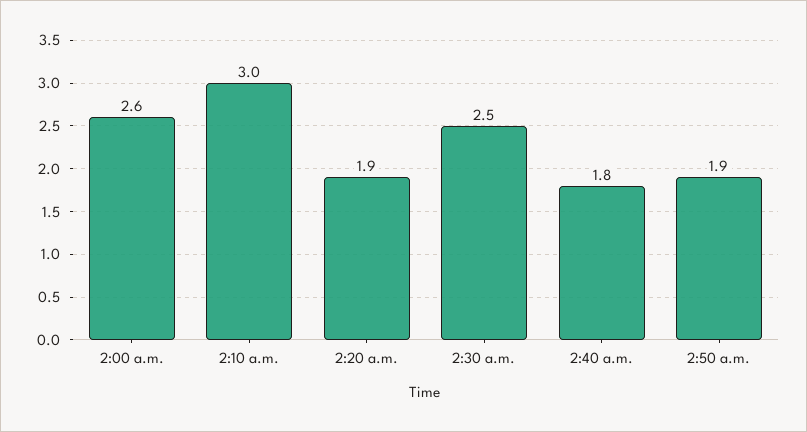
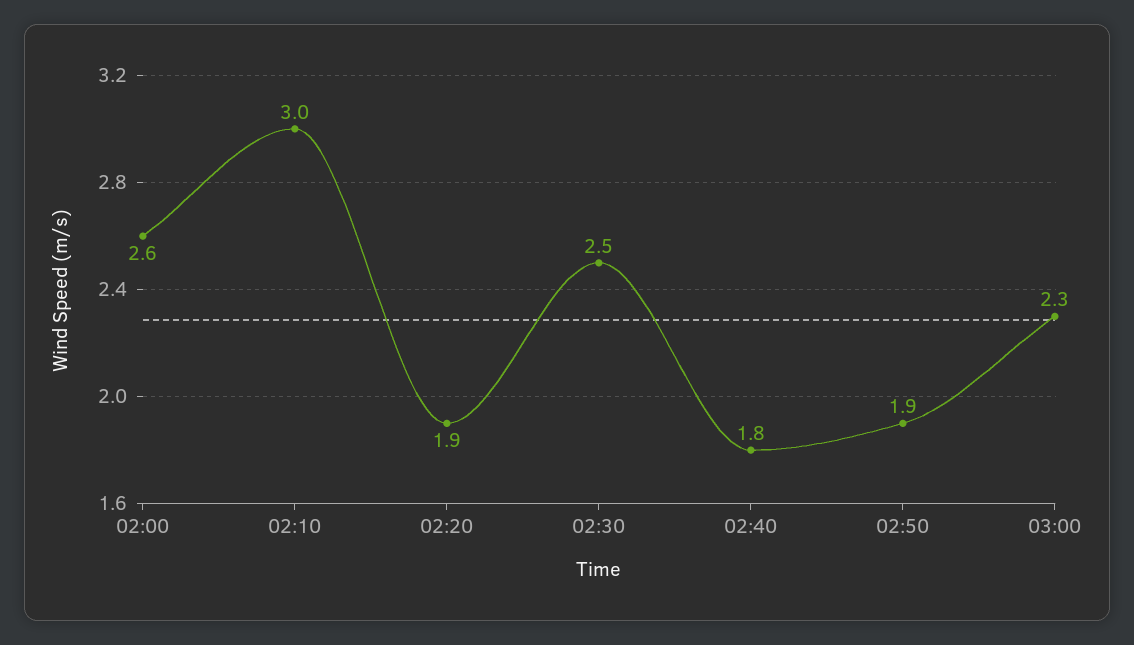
03:00: none -> 2.3

